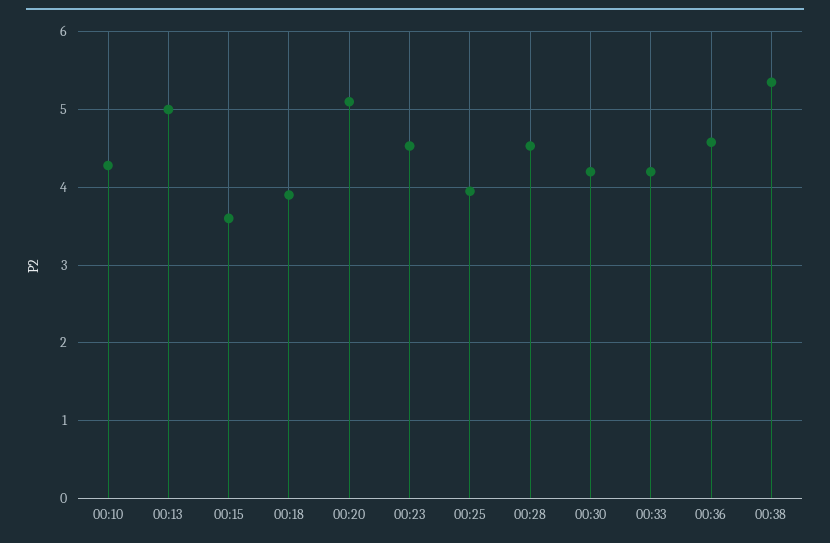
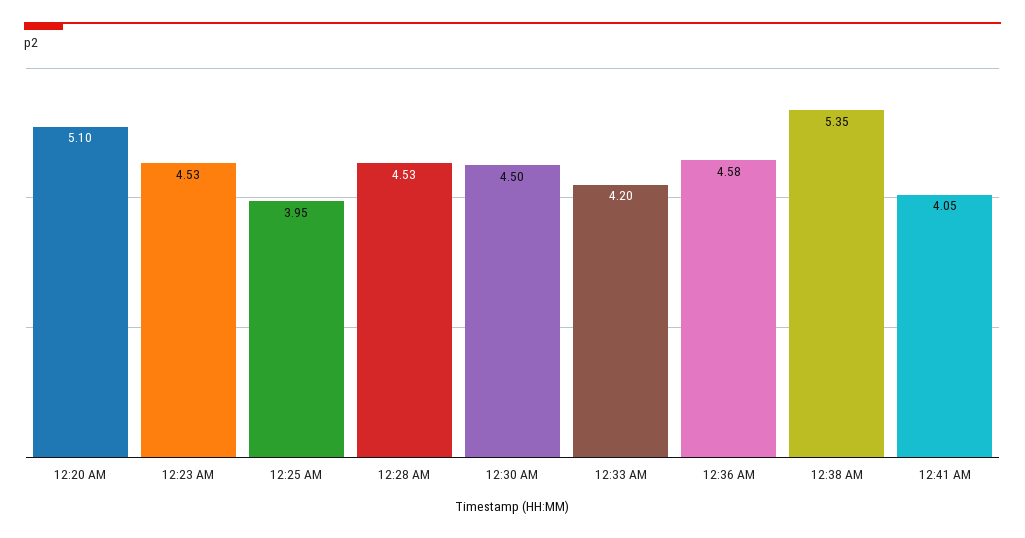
00:10: 4.3 -> none
00:13: 5 -> none
00:15: 3.6 -> none
00:18: 3.9 -> none
00:30: 4.2 -> 4.5
12:41 AM: none -> 4.05

